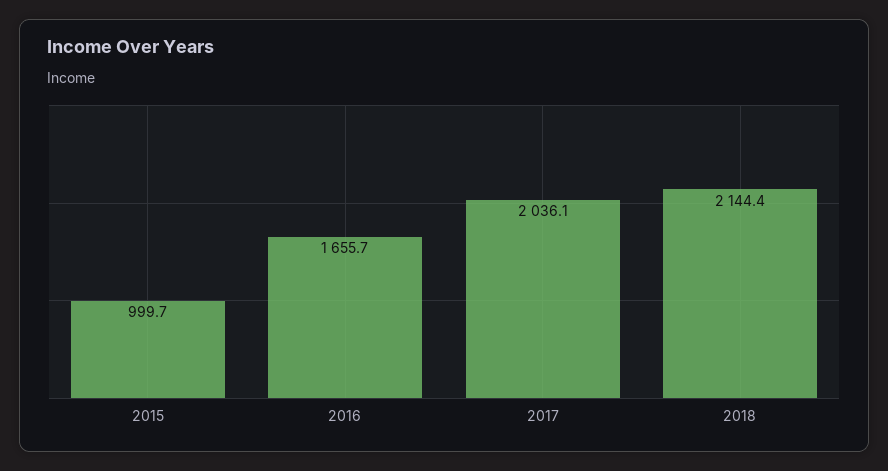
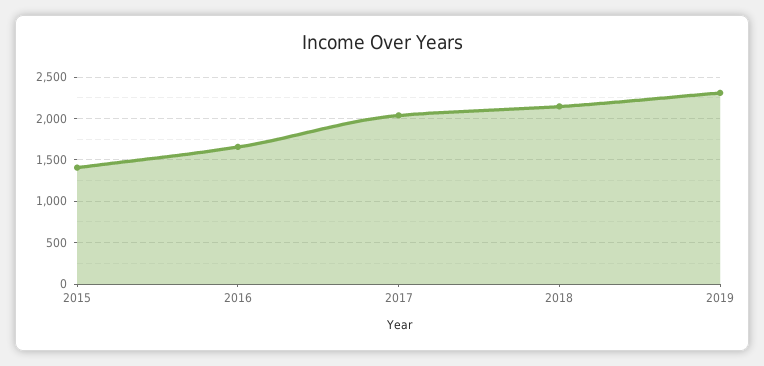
2015: 999.7 -> 1400
2019: none -> 2300

